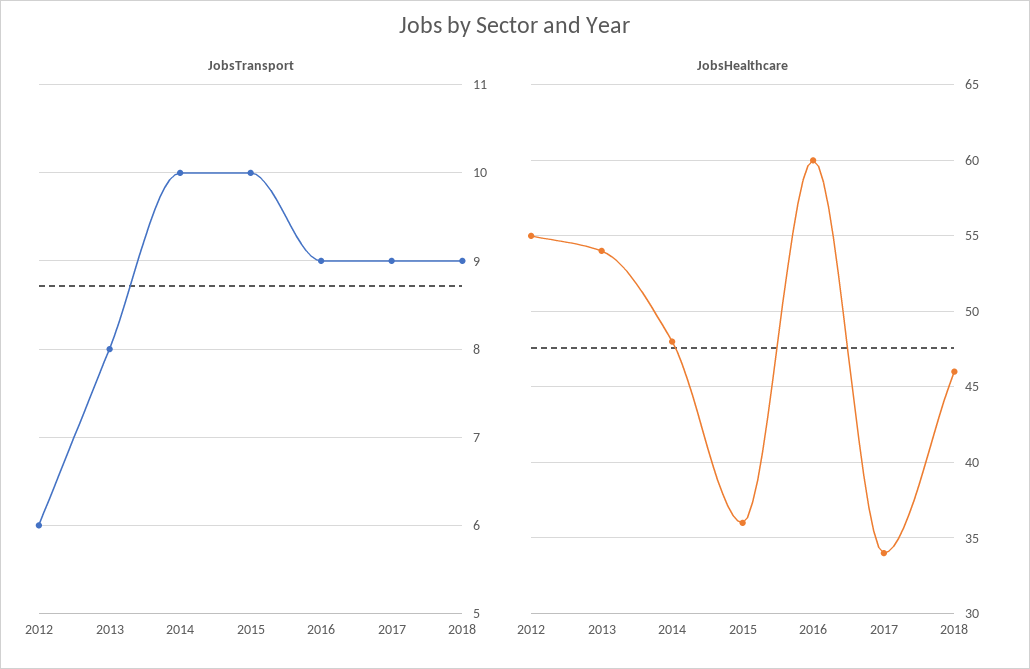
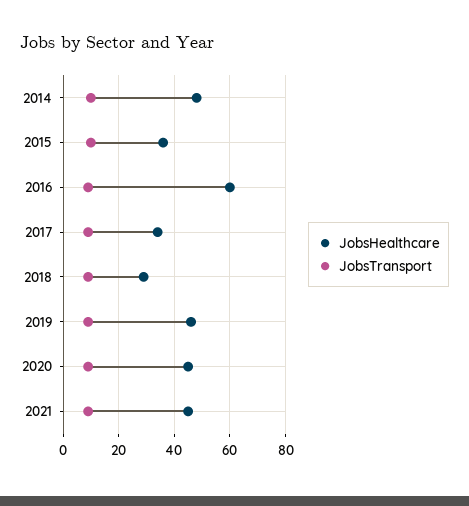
JobsTransport, 2012: 6 -> none
JobsTransport, 2013: 8 -> none
JobsHealthcare, 2012: 55 -> none
JobsHealthcare, 2013: 54 -> none
JobsHealthcare, 2018: 46 -> 30
JobsHealthcare, 2019: none -> 45
JobsTransport, 2019: none -> 10
JobsHealthcare, 2020: none -> 45
JobsTransport, 2020: none -> 10
JobsHealthcare, 2021: none -> 45
JobsTransport, 2021: none -> 10

